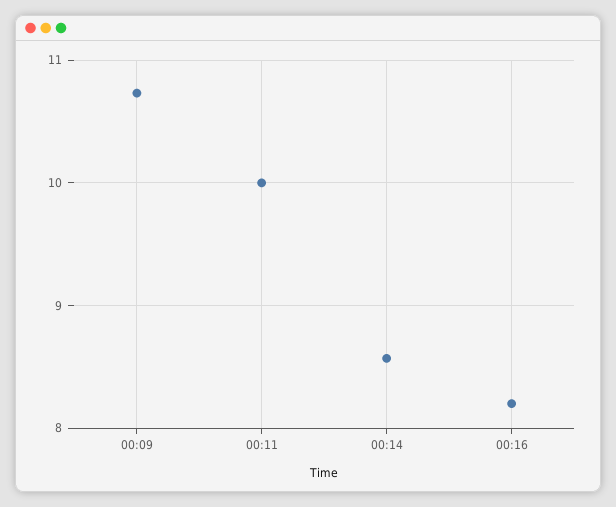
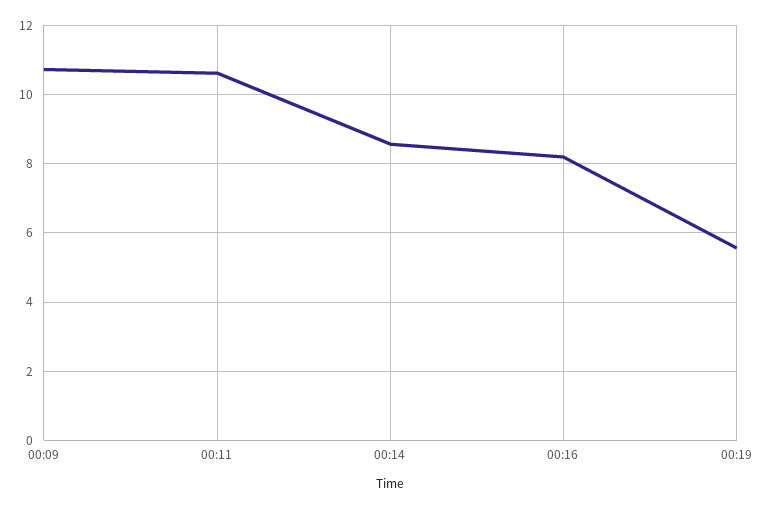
00:11: 10 -> 10.6
00:19: none -> 5.6

